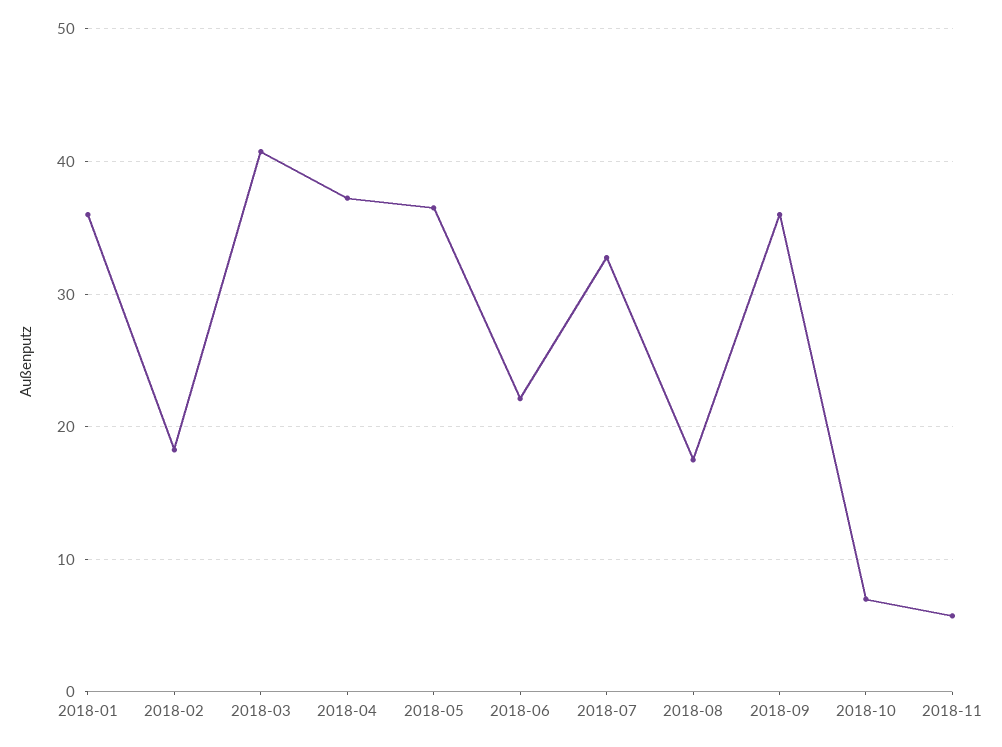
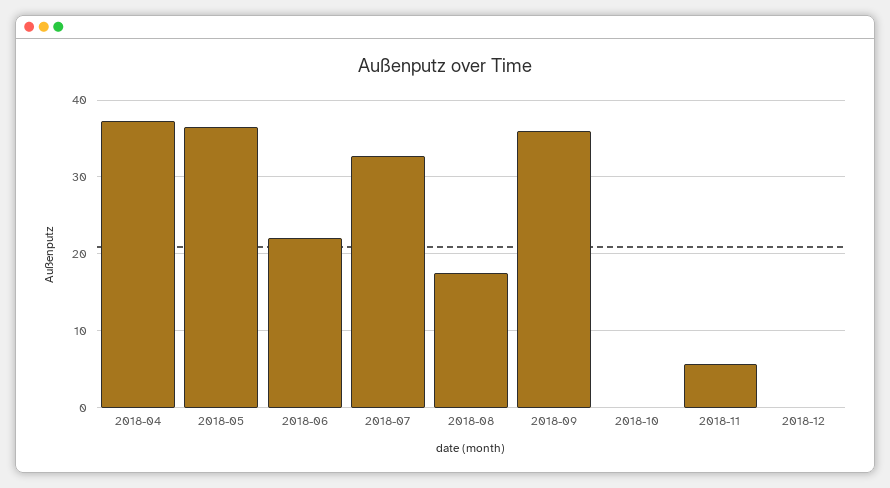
2018-01: 36 -> none
2018-02: 18 -> none
2018-03: 41 -> none
2018-10: 7 -> 0
2018-12: none -> 0

